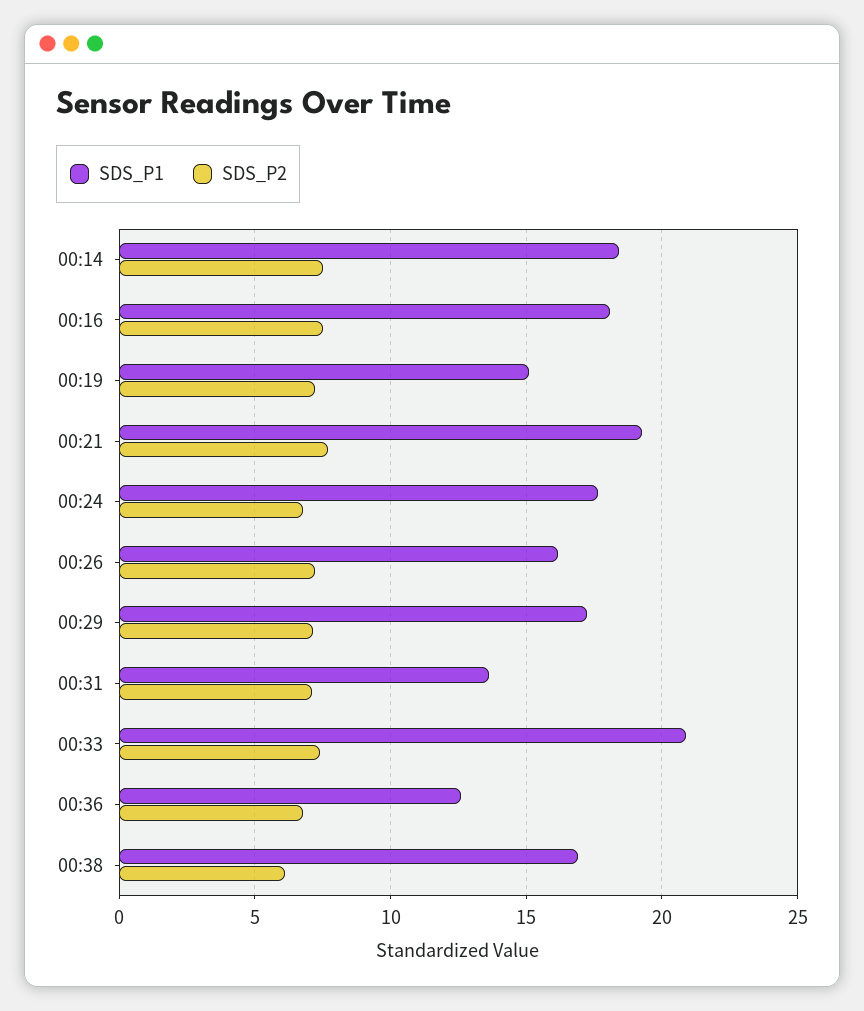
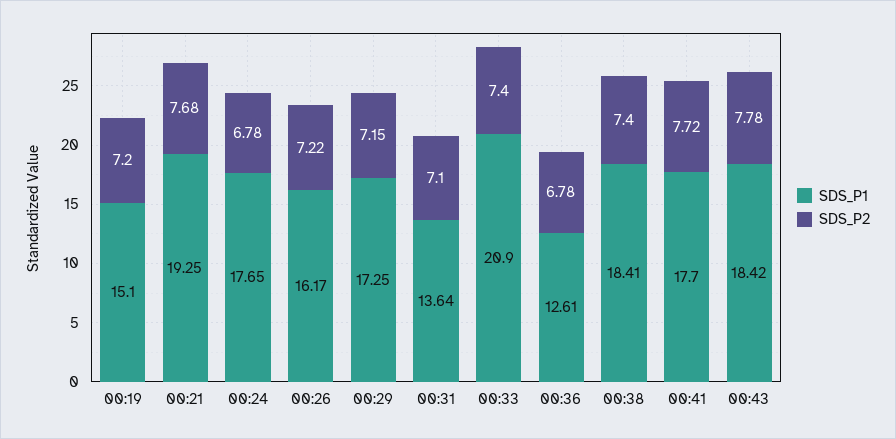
SDS_P1, 00:14: 18.5 -> none
SDS_P2, 00:14: 7.5 -> none
SDS_P1, 00:16: 18 -> none
SDS_P2, 00:16: 7.5 -> none
SDS_P1, 00:38: 17 -> 18.41
SDS_P2, 00:38: 6 -> 7.4
SDS_P1, 00:41: none -> 17.7
SDS_P2, 00:41: none -> 7.72
SDS_P1, 00:43: none -> 18.42
SDS_P2, 00:43: none -> 7.78

